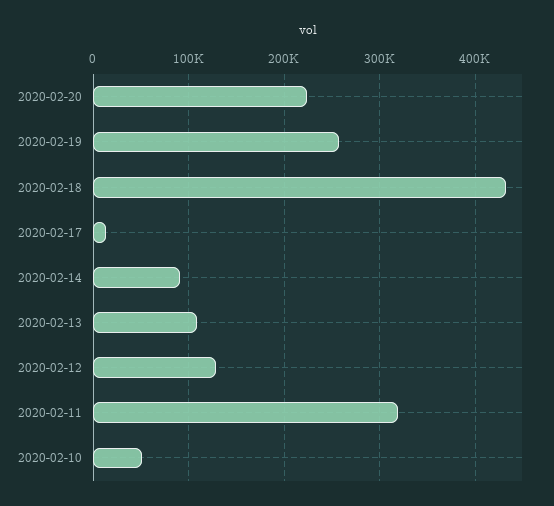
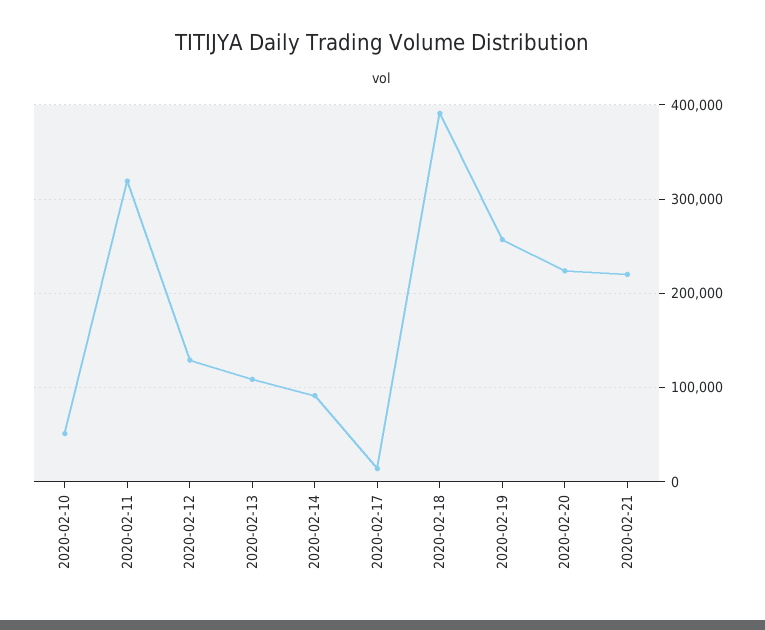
2020-02-18: 430000 -> 390000
2020-02-21: none -> 220000

